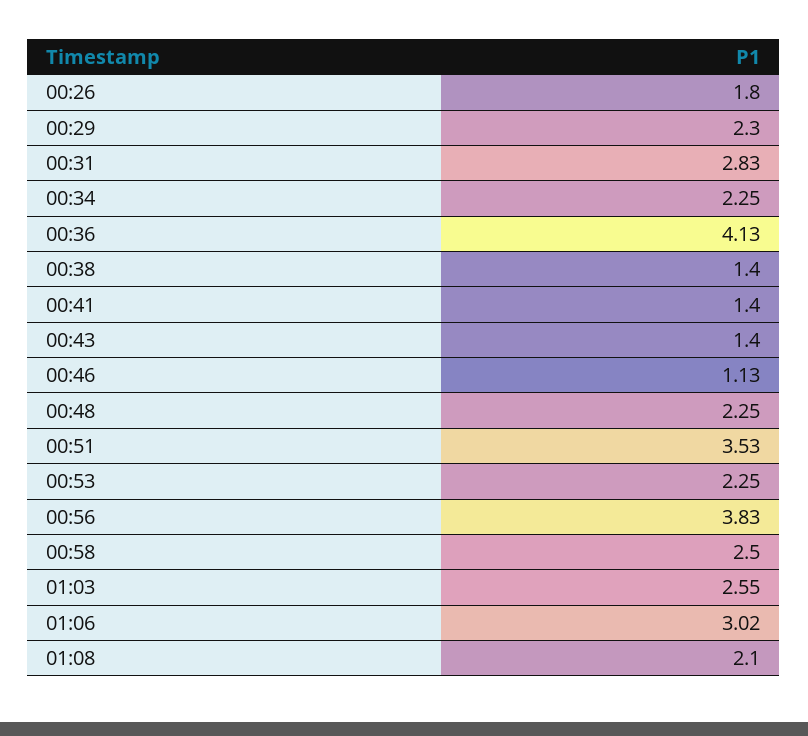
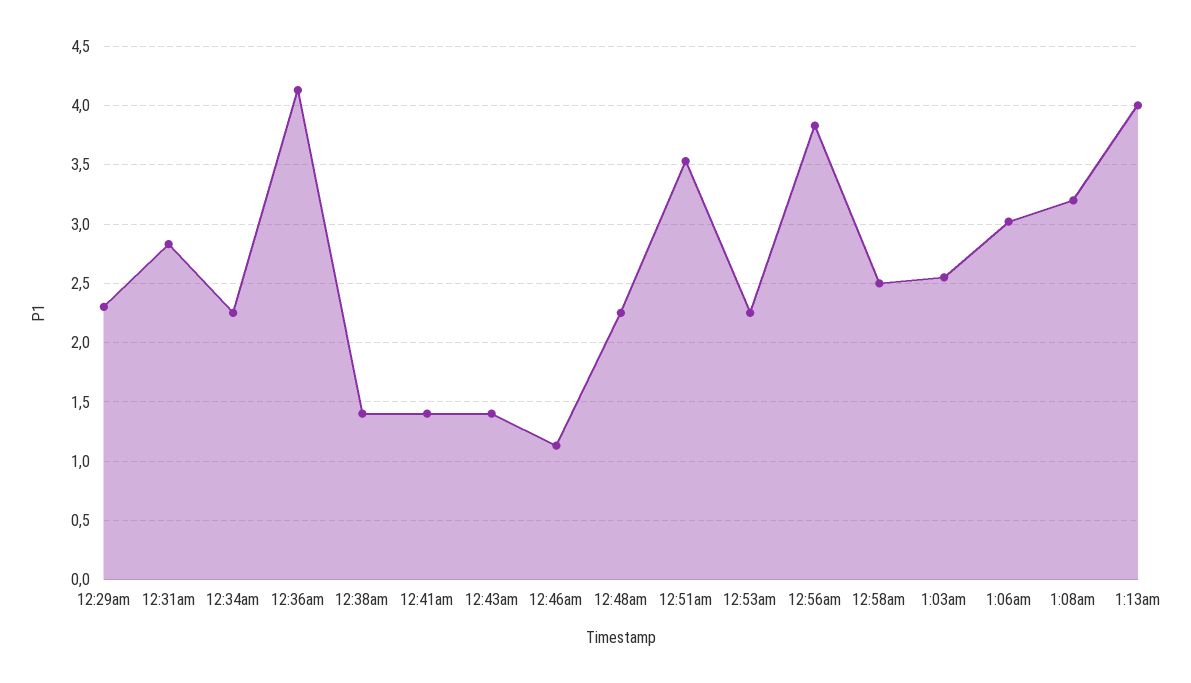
00:26: 1.8 -> none
01:08: 2.1 -> 3.2
1:13am: none -> 4

